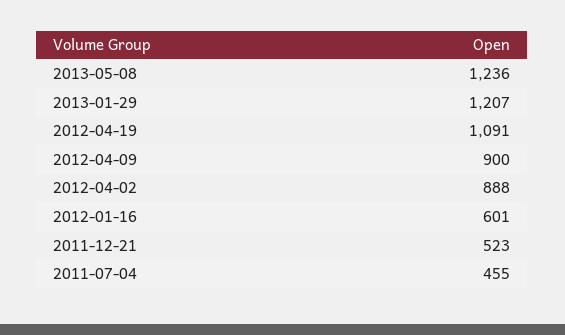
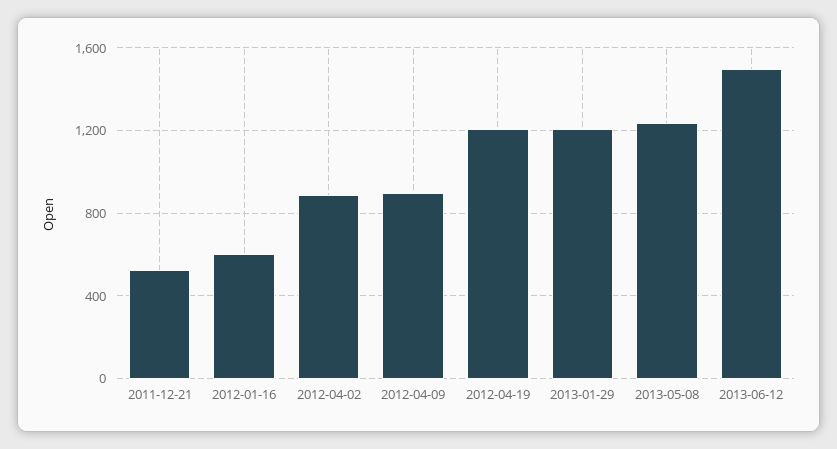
2012-04-19: 1091 -> 1200
2011-07-04: 455 -> none
2013-06-12: none -> 1500

